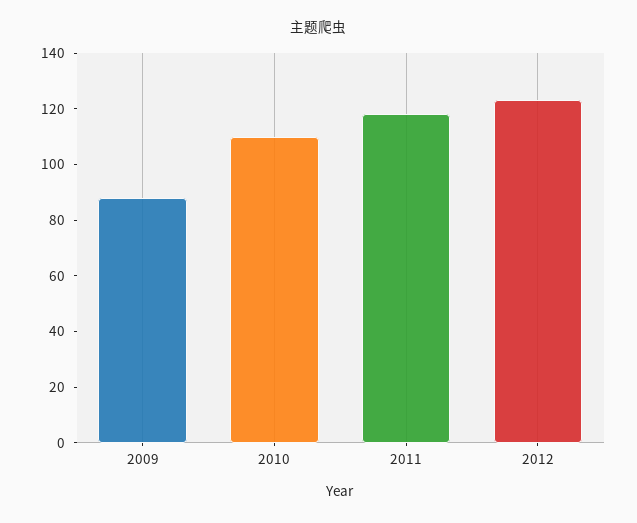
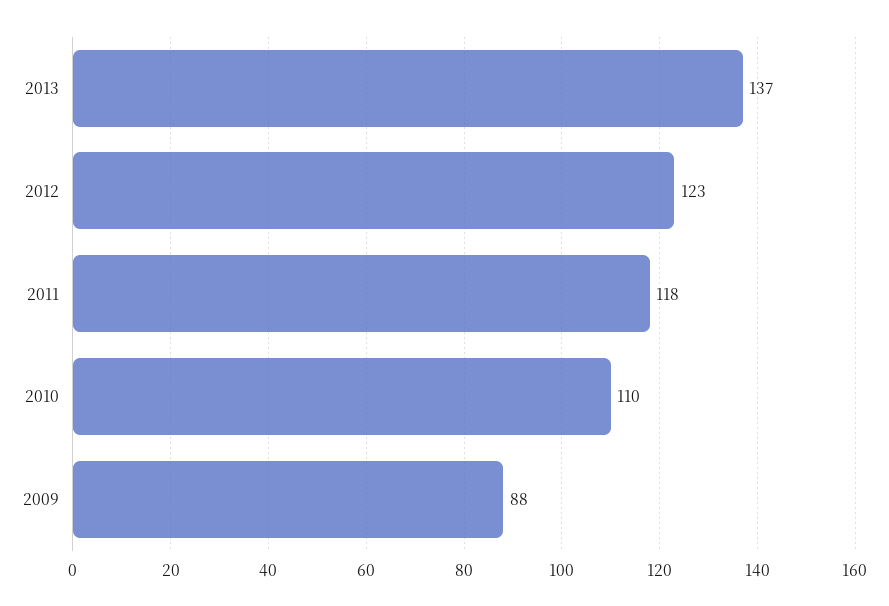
2013: none -> 137

